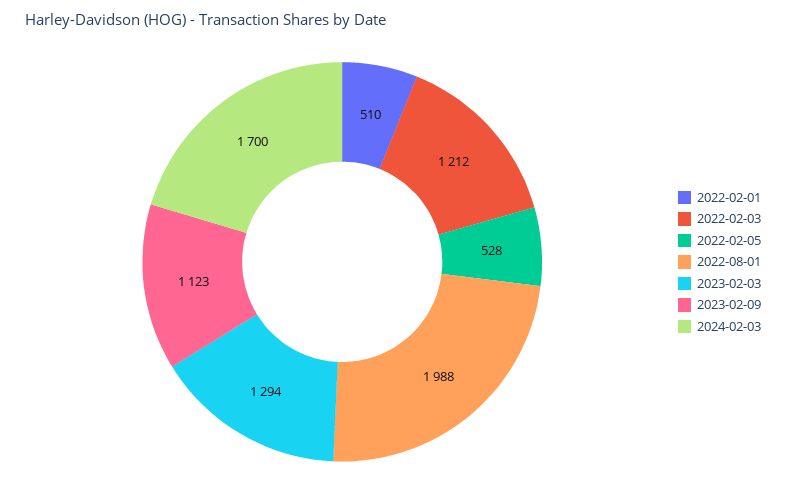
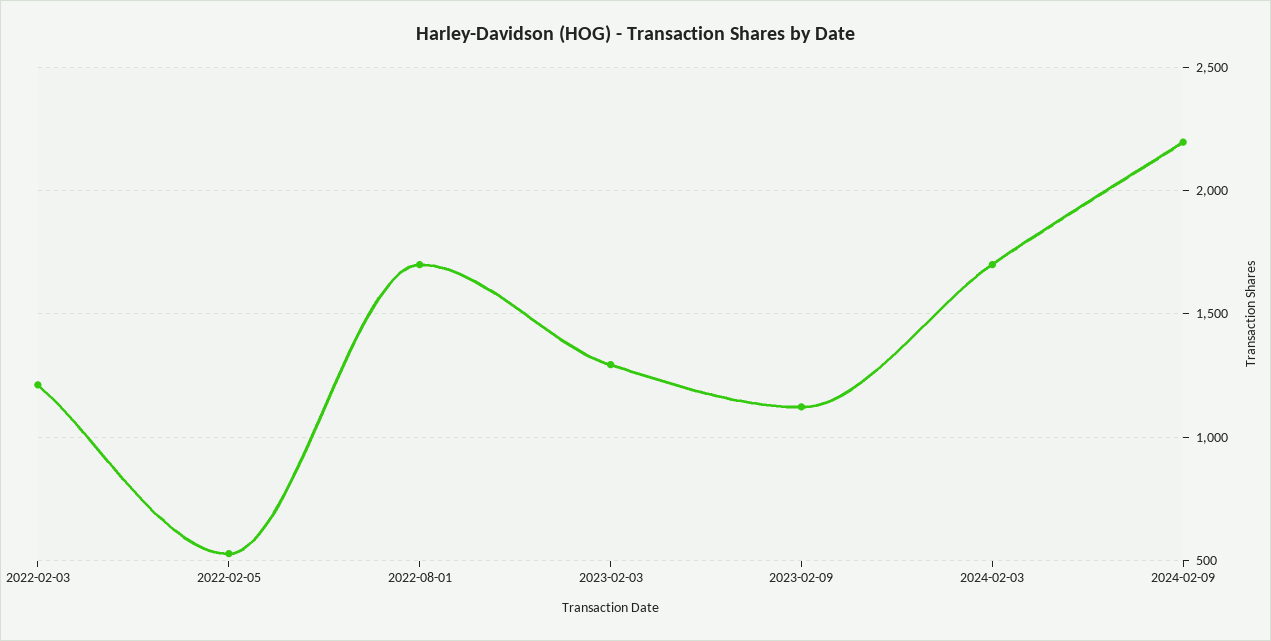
2022-02-01: 510 -> none
2022-08-01: 1988 -> 1700
2024-02-09: none -> 2200

